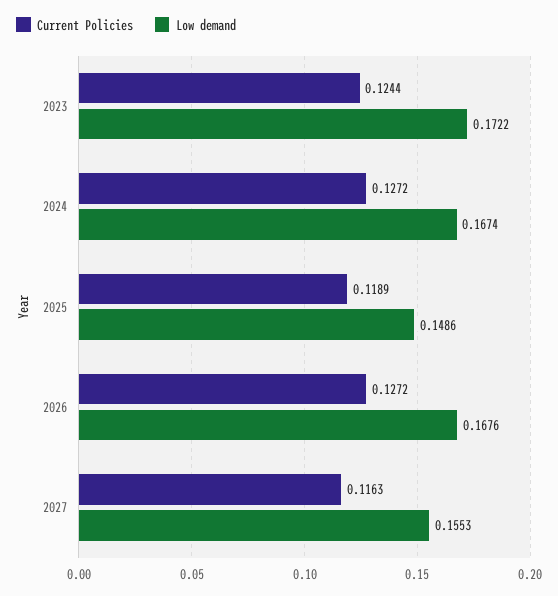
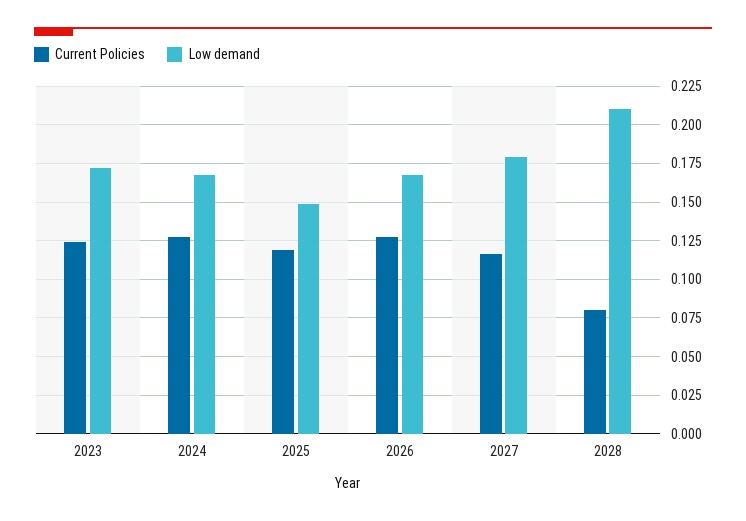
Low demand, 2027: 0.1553 -> 0.18
Current Policies, 2028: none -> 0.08
Low demand, 2028: none -> 0.21

